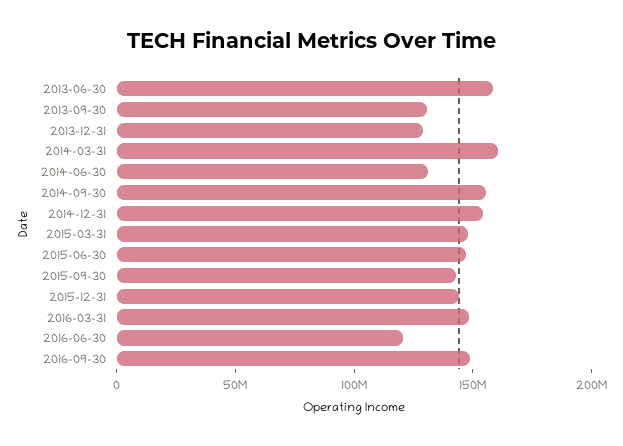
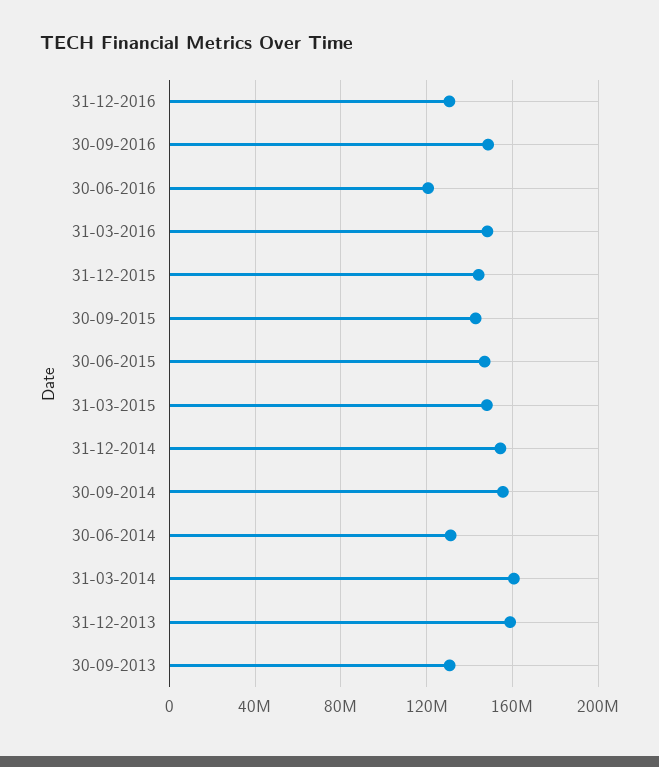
2013-06-30: 160000000 -> none
2013-12-31: 130000000 -> 160000000
31-12-2016: none -> 130000000

